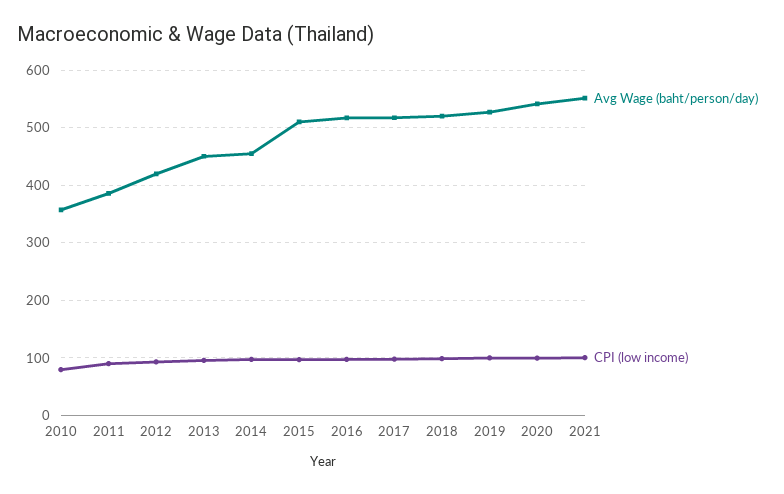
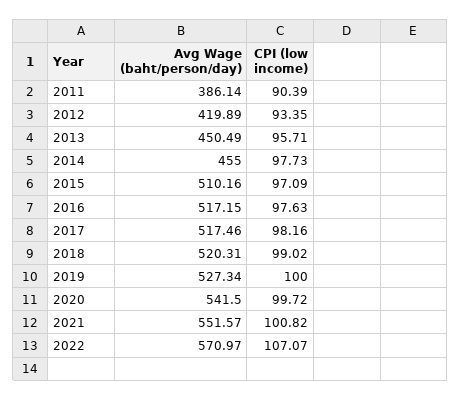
Avg Wage (baht/person/day), 2010: 360 -> none
CPI (low income), 2010: 80 -> none
Avg Wage (baht/person/day), 2022: none -> 570.97
CPI (low income), 2022: none -> 107.07

